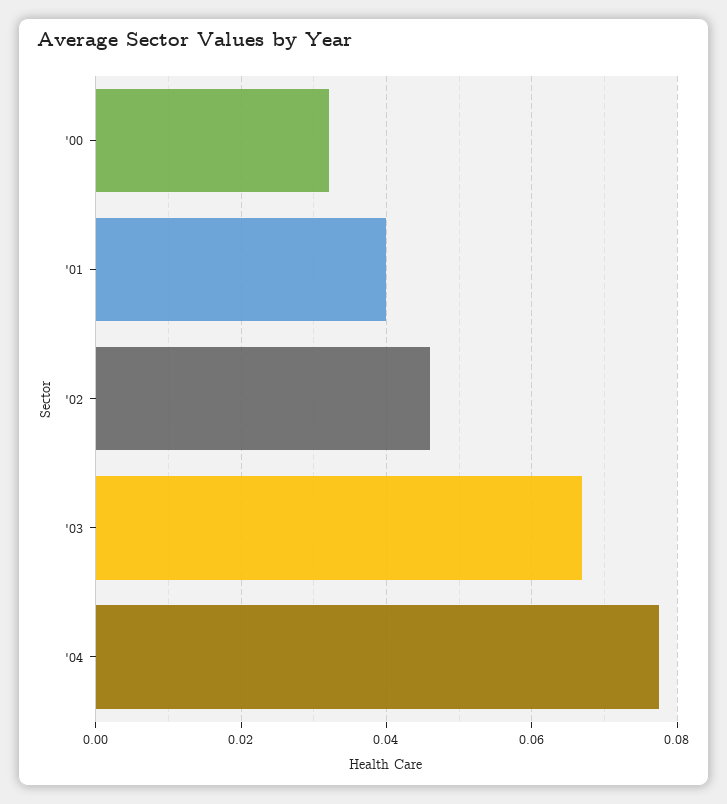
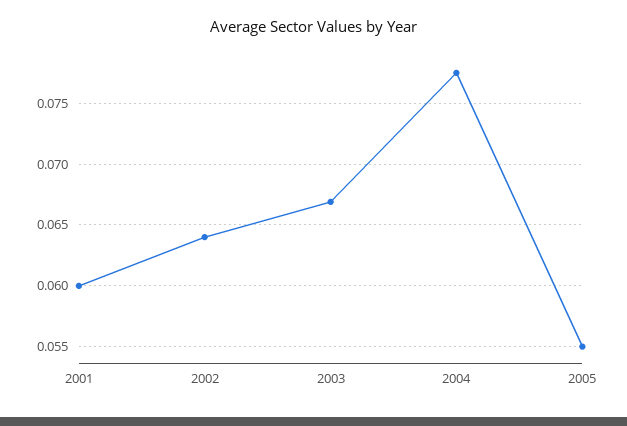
'00: 0.032 -> none
'01: 0.04 -> 0.06
'02: 0.046 -> 0.064
2005: none -> 0.055

